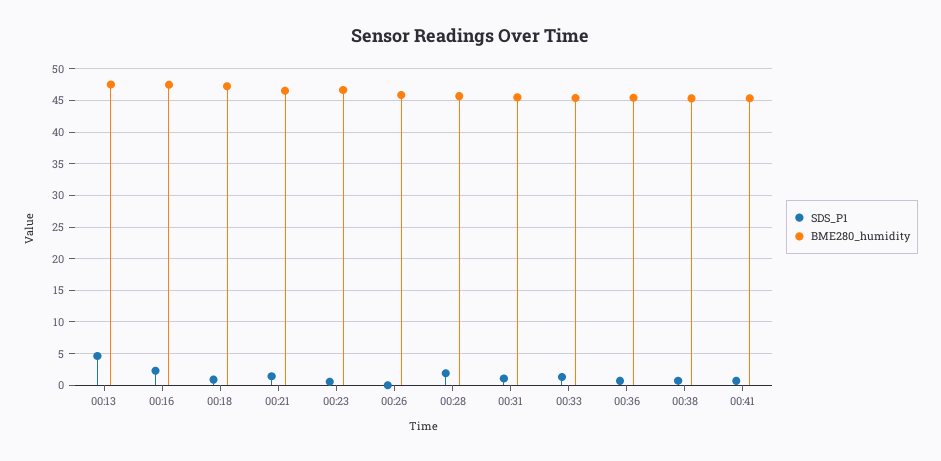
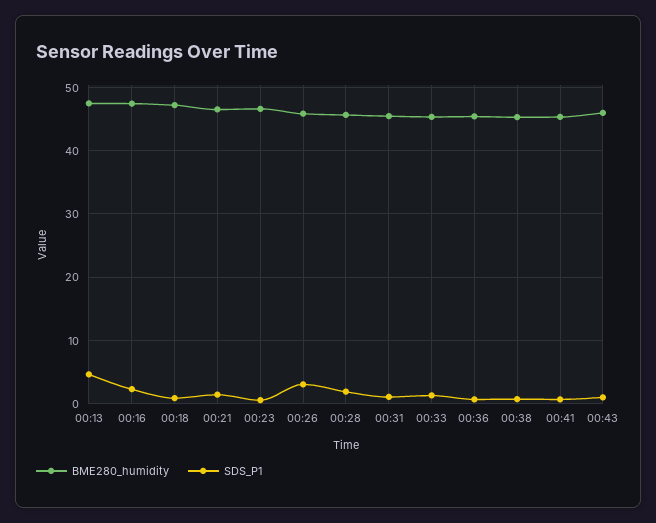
SDS_P1, 00:26: 0 -> 3
BME280_humidity, 00:43: none -> 46
SDS_P1, 00:43: none -> 1

